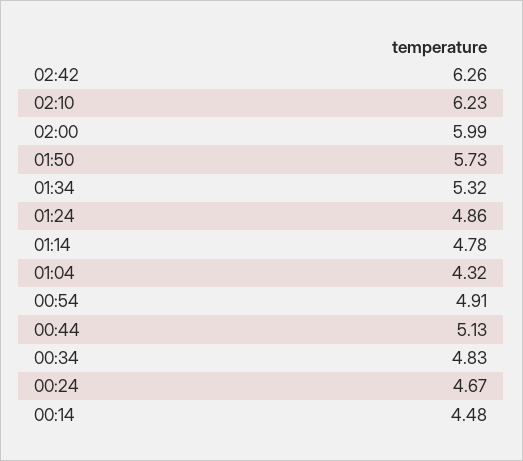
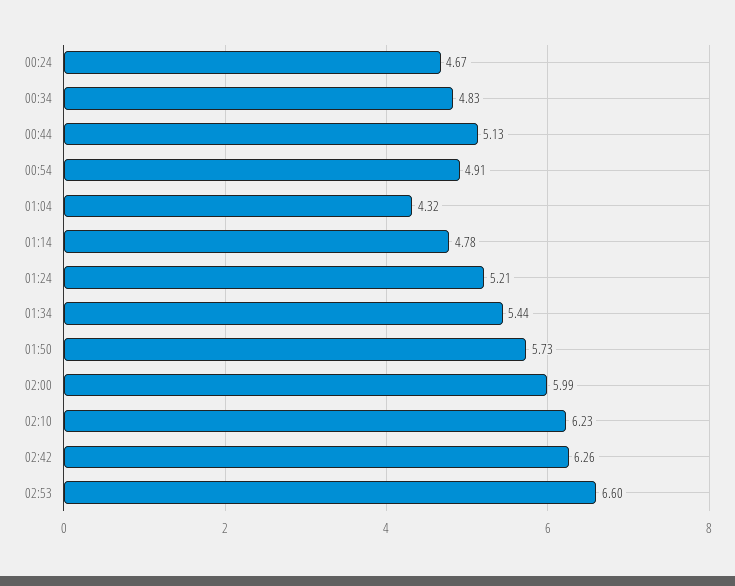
01:34: 5.32 -> 5.44
01:24: 4.86 -> 5.21
00:14: 4.48 -> none
02:53: none -> 6.6

